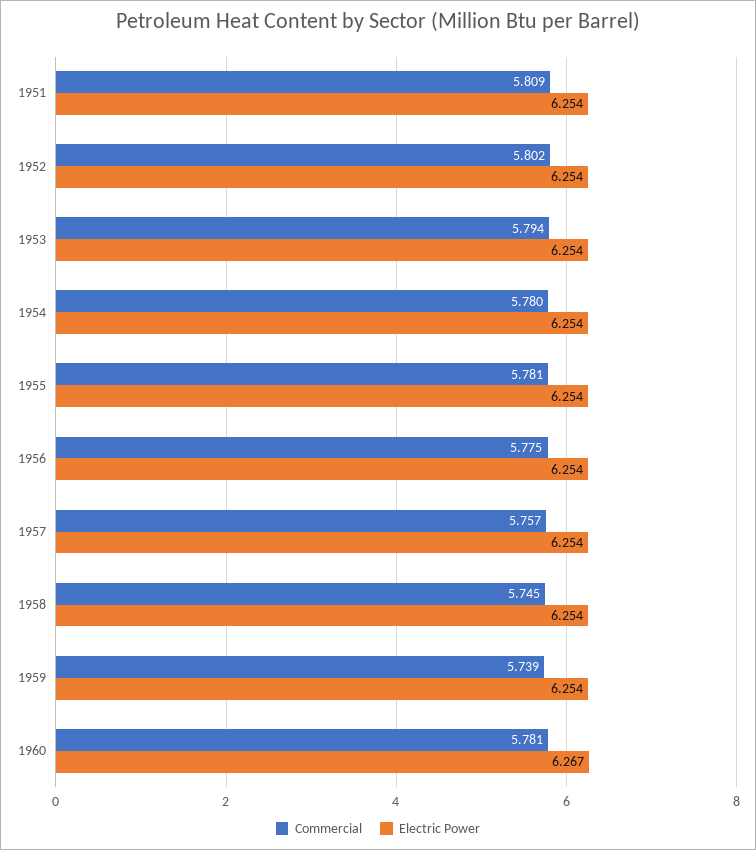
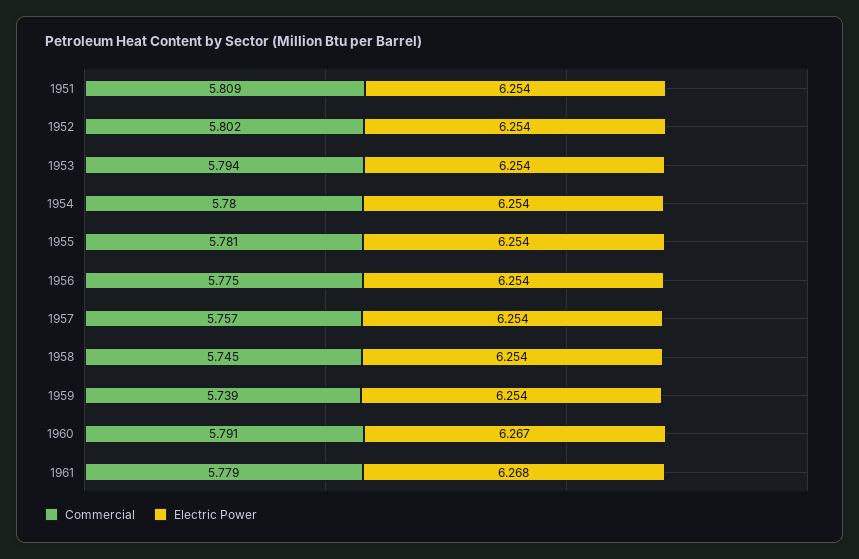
Commercial, 1960: 5.781 -> 5.791
Commercial, 1961: none -> 5.779
Electric Power, 1961: none -> 6.268

